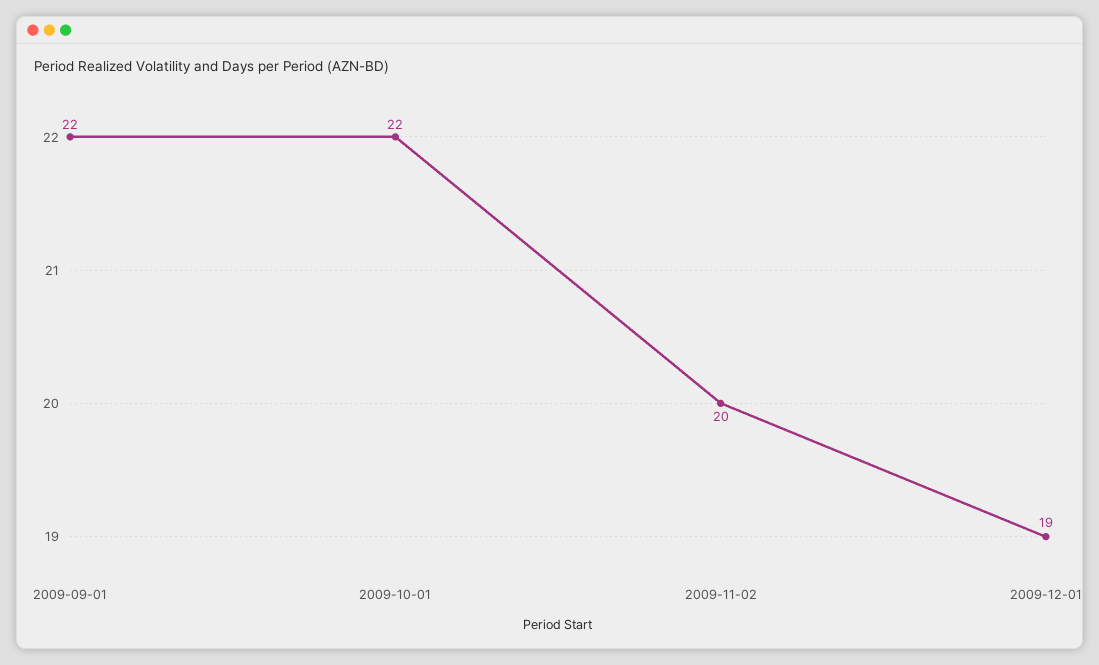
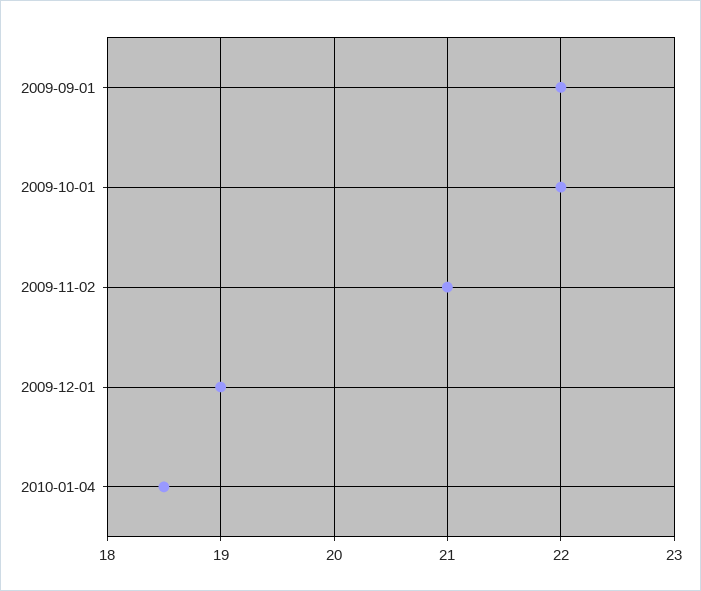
2009-11-02: 20 -> 21
2010-01-04: none -> 18.5

